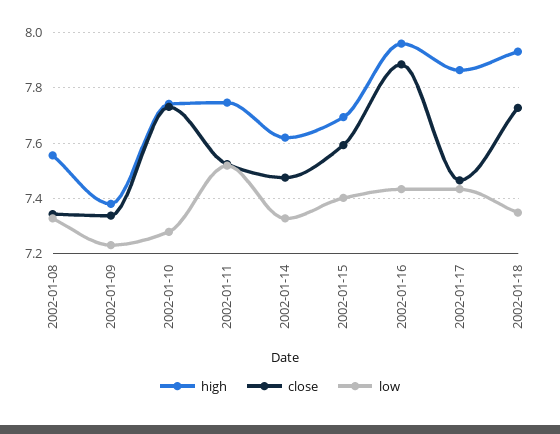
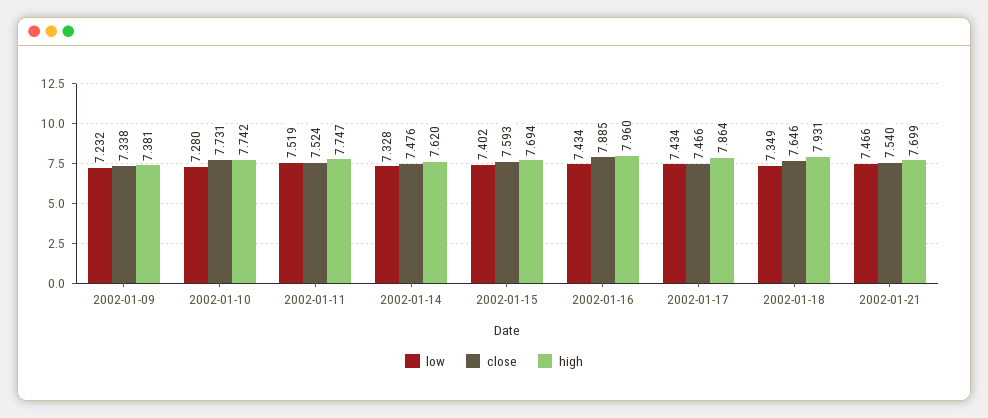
high, 2002-01-08: 7.55 -> none
close, 2002-01-08: 7.35 -> none
low, 2002-01-08: 7.325 -> none
close, 2002-01-18: 7.725 -> 7.646
low, 2002-01-21: none -> 7.466
close, 2002-01-21: none -> 7.54
high, 2002-01-21: none -> 7.699

